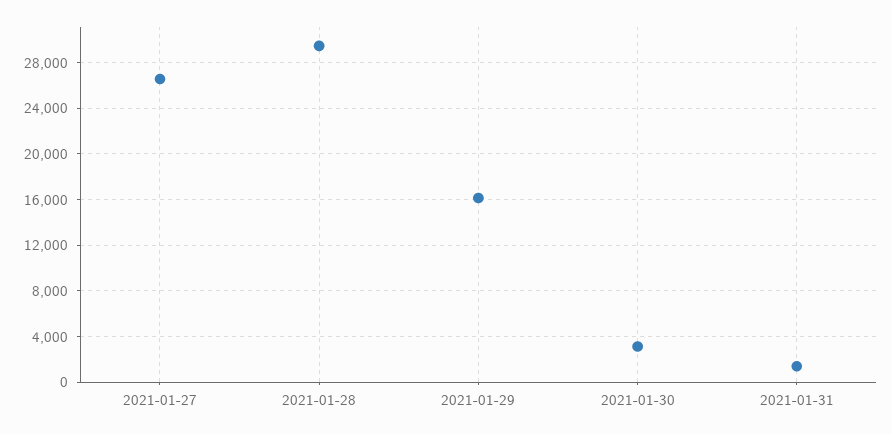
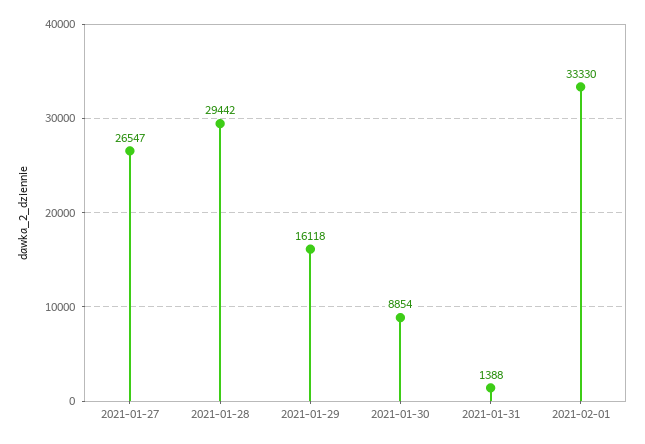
2021-01-30: 3000 -> 8854
2021-02-01: none -> 33330

